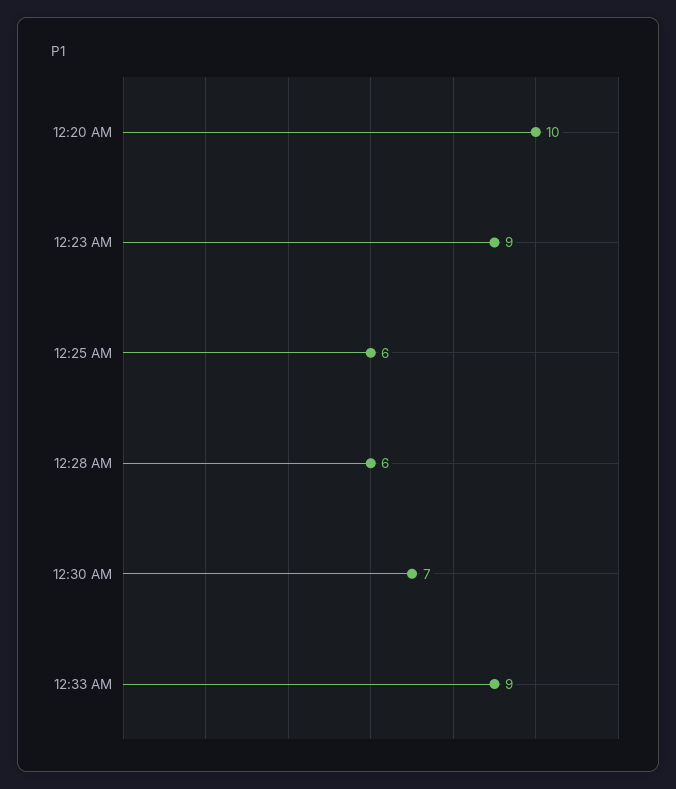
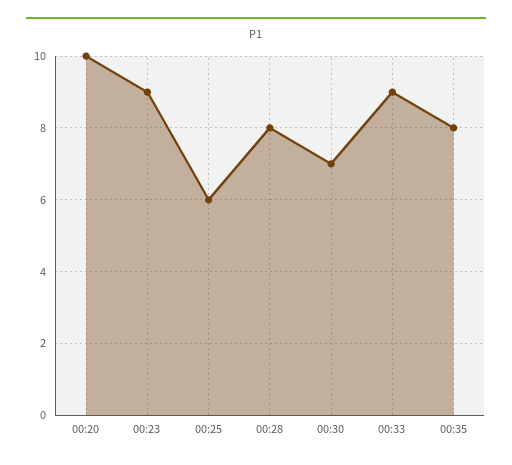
12:28 AM: 6 -> 8
00:35: none -> 8

